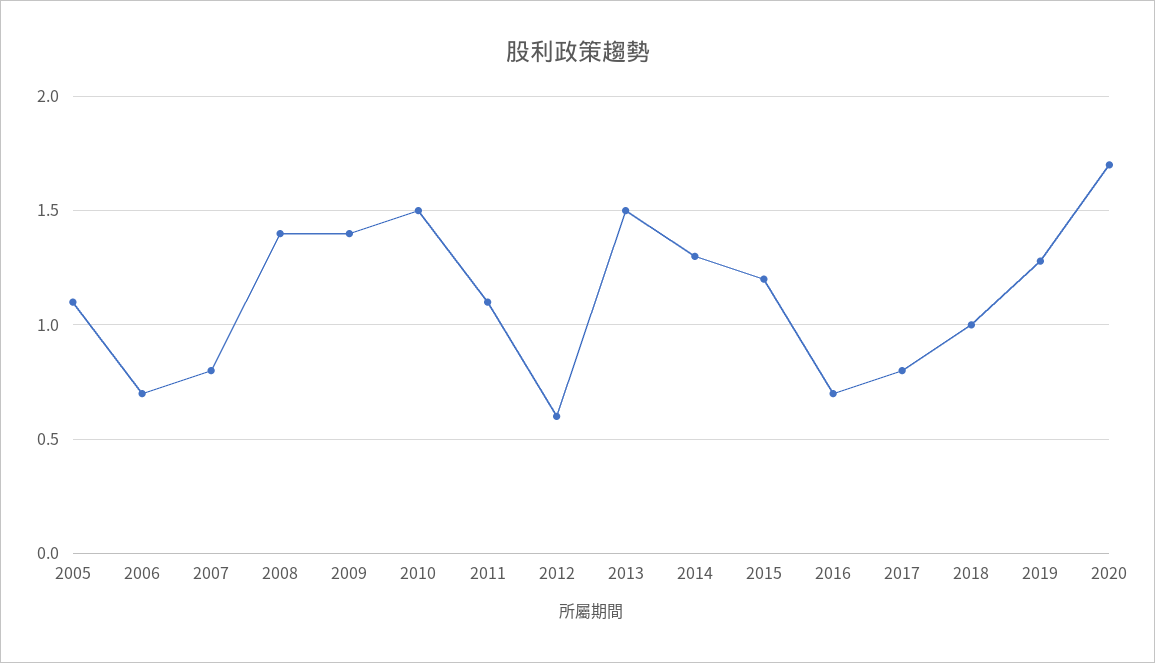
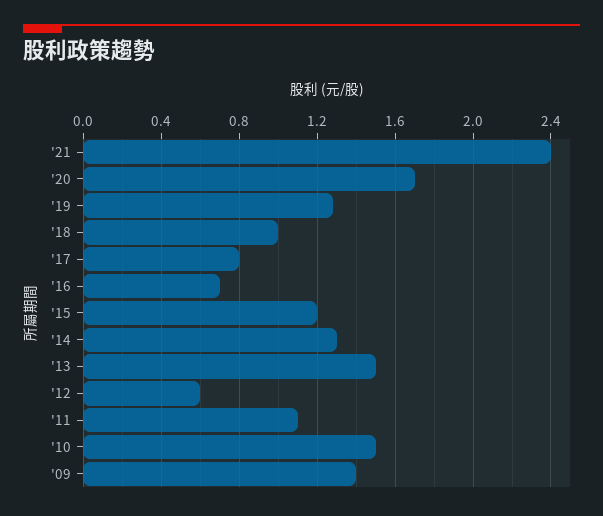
2005: 1.1 -> none
2006: 0.7 -> none
2007: 0.8 -> none
2008: 1.4 -> none
'21: none -> 2.4

